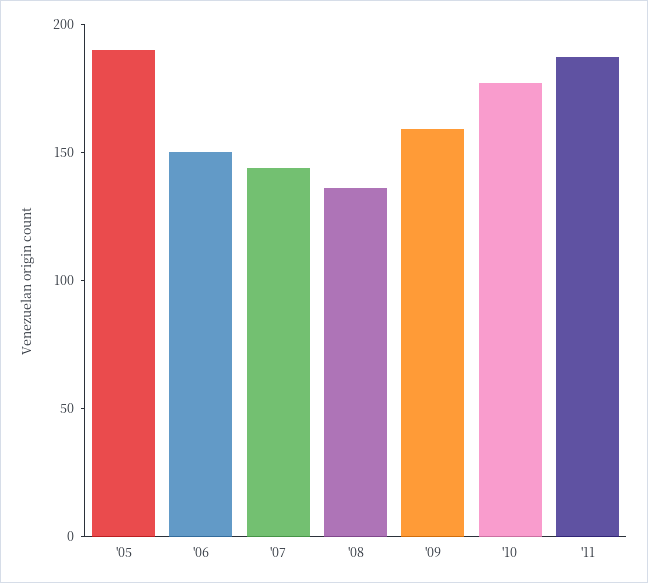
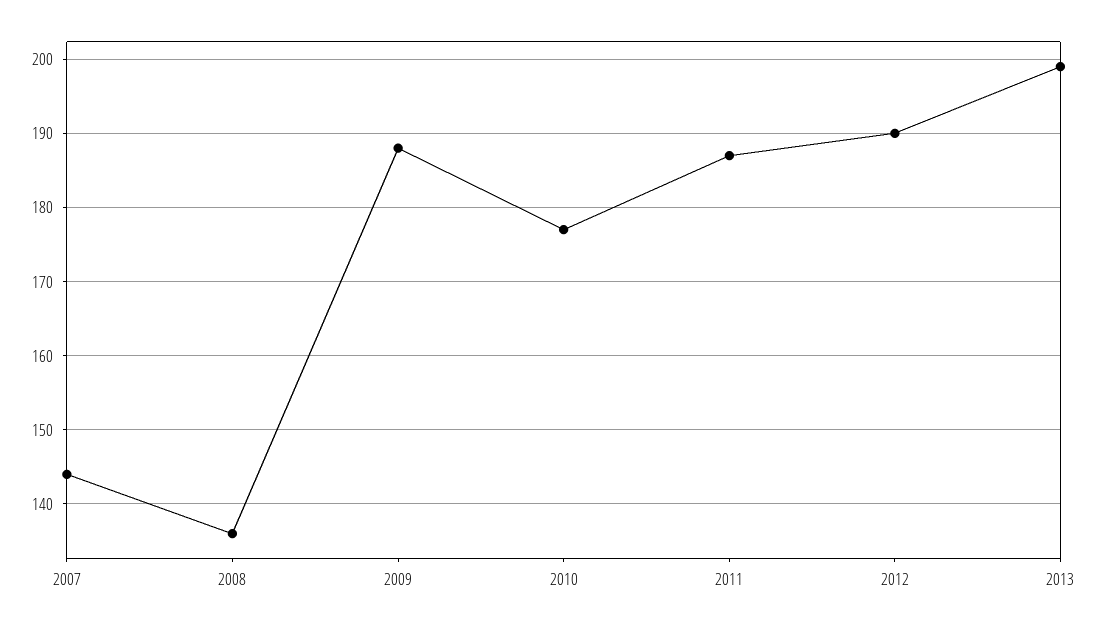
'05: 190 -> none
'06: 150 -> none
'09: 160 -> 188
2012: none -> 190
2013: none -> 199

